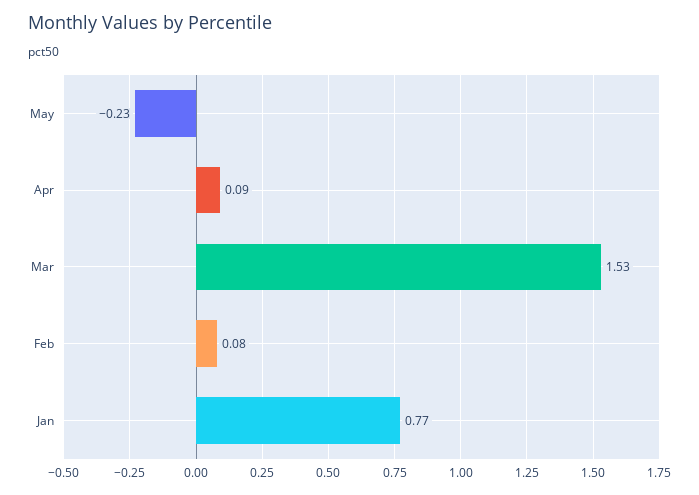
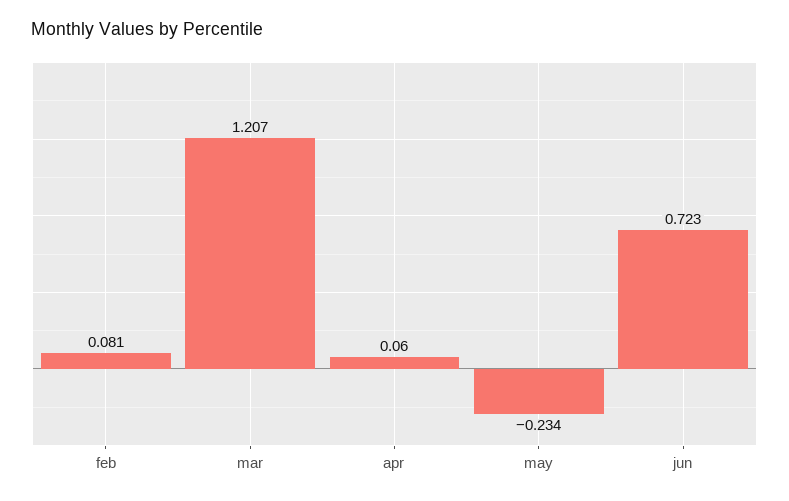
Apr: 0.09 -> 0.06
Mar: 1.53 -> 1.207
Jan: 0.77 -> none
jun: none -> 0.723

